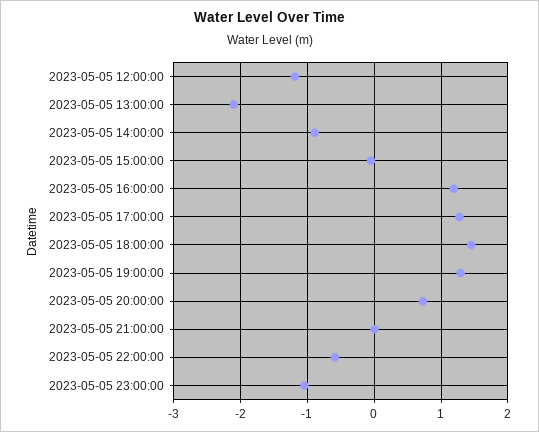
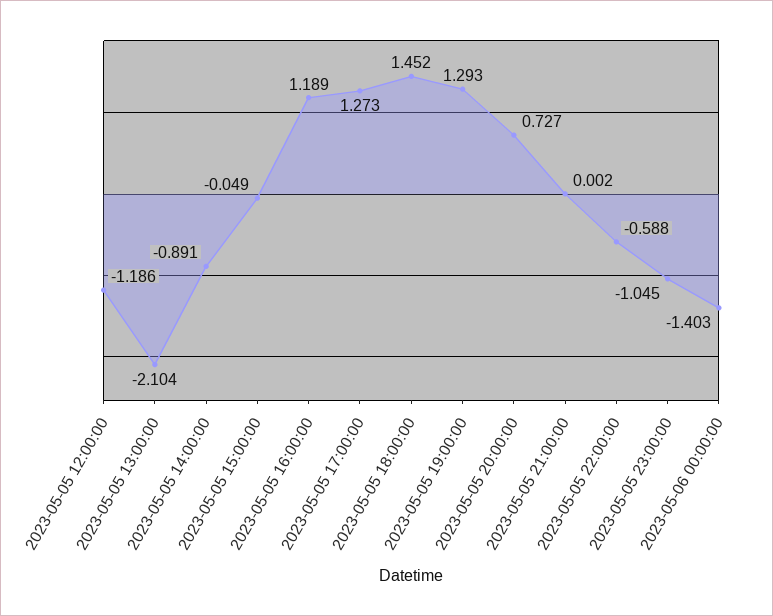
2023-05-06 00:00:00: none -> -1.403

